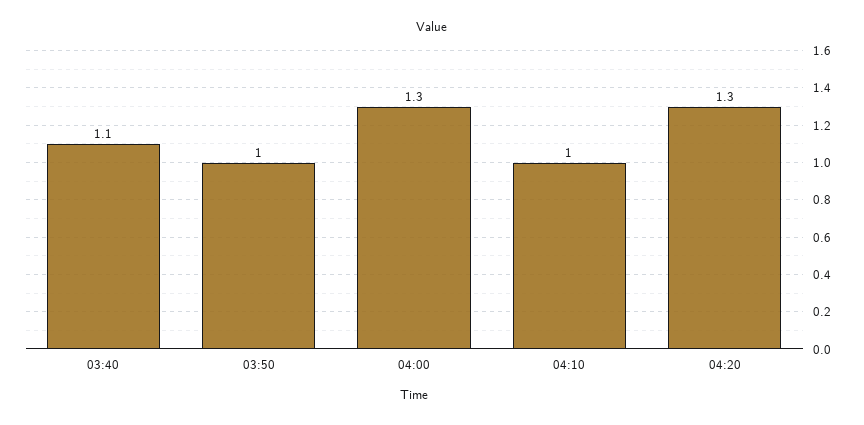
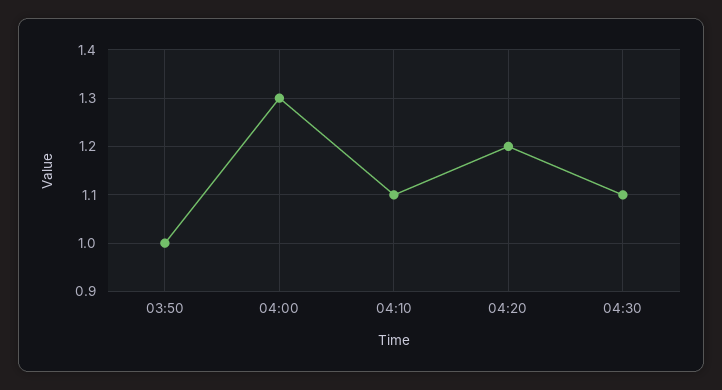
03:40: 1.1 -> none
04:10: 1 -> 1.1
04:20: 1.3 -> 1.2
04:30: none -> 1.1

